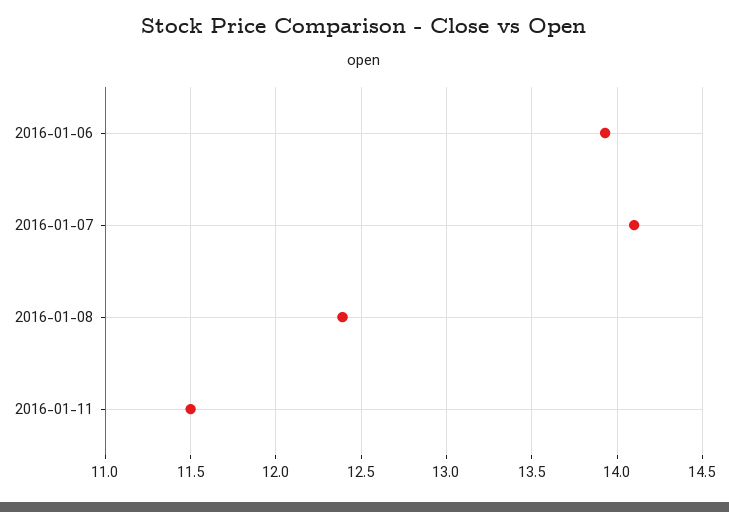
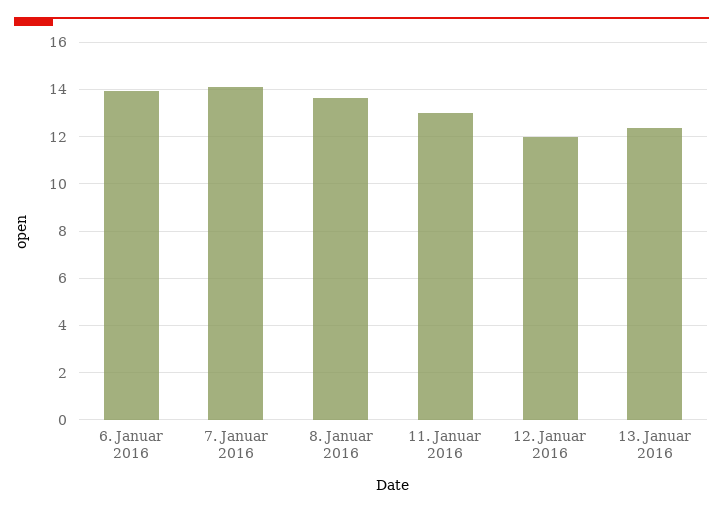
2016-01-08: 12.4 -> 13.5
2016-01-11: 11.5 -> 13
12. Januar 2016: none -> 12
13. Januar 2016: none -> 12.5

